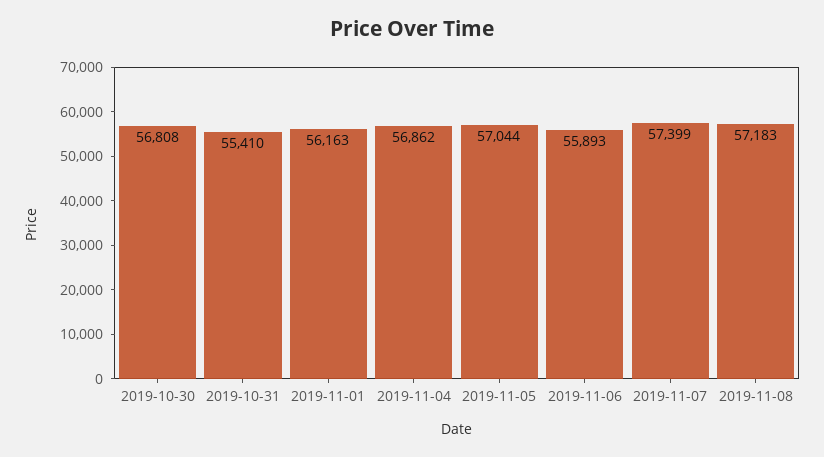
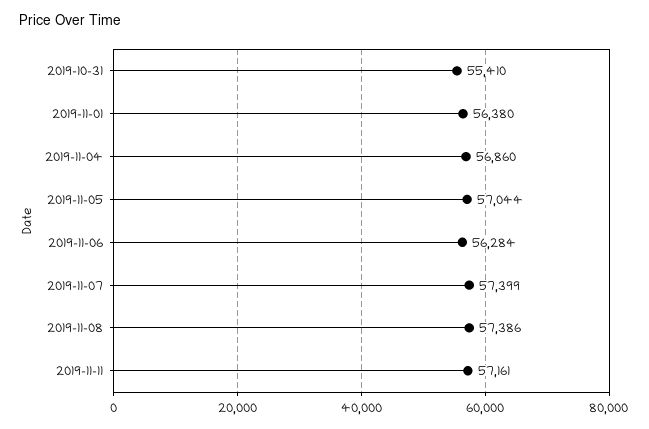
2019-10-30: 56808 -> none
2019-11-01: 56163 -> 56380
2019-11-04: 56862 -> 56860
2019-11-06: 55893 -> 56284
2019-11-08: 57183 -> 57386
2019-11-11: none -> 57161

